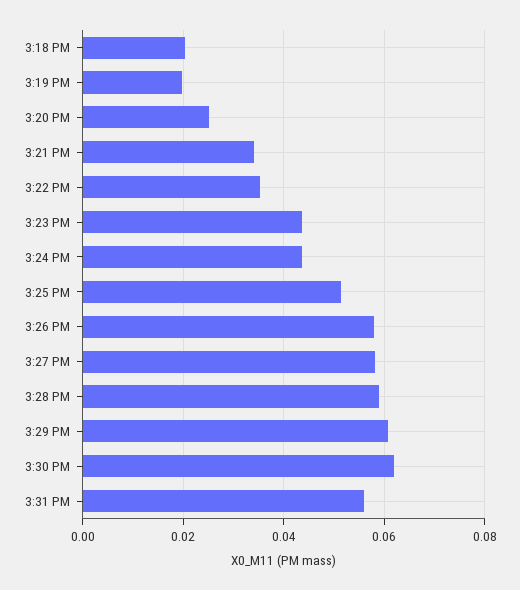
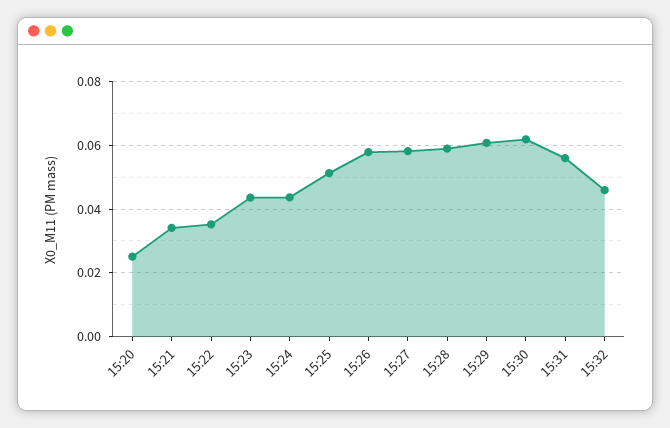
3:18 PM: 0.02 -> none
3:19 PM: 0.02 -> none
15:32: none -> 0.046

